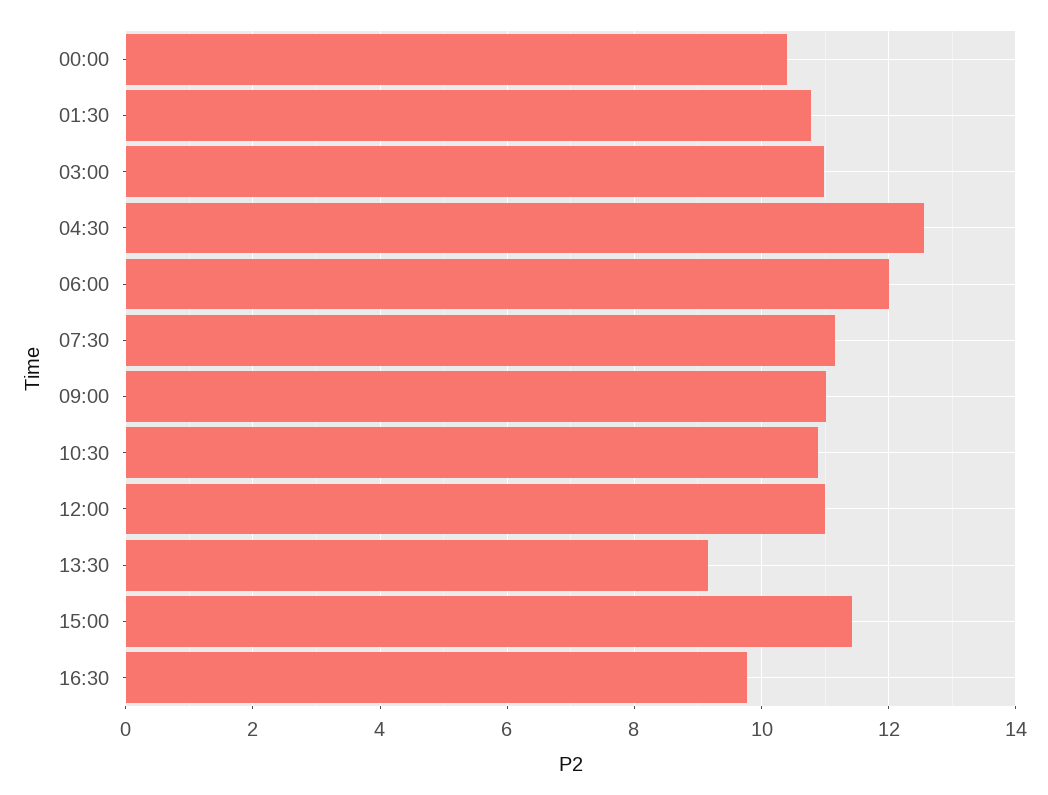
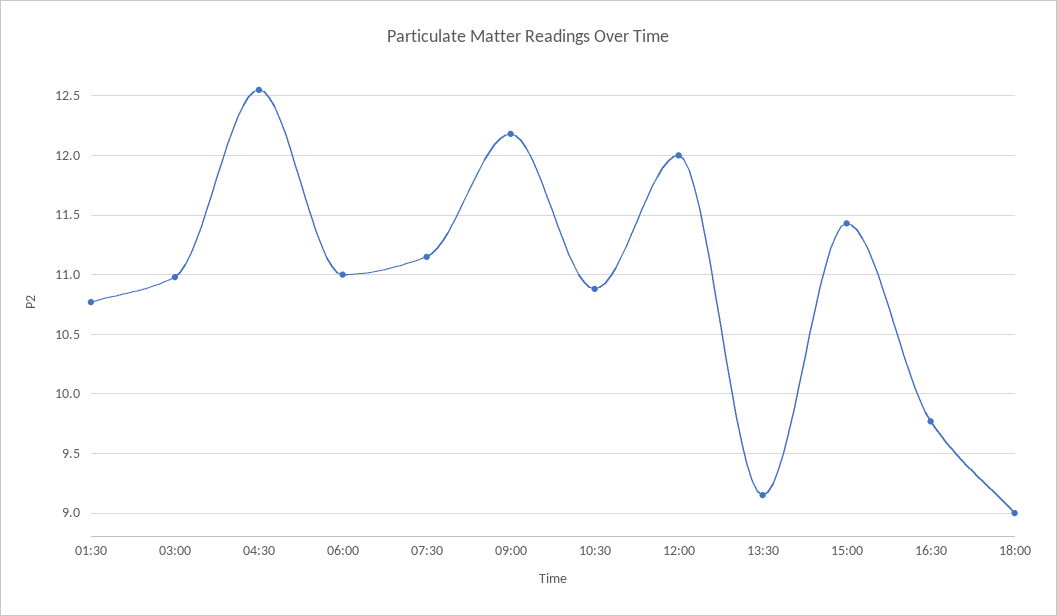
00:00: 10.4 -> none
06:00: 12 -> 11
09:00: 11 -> 12.2
12:00: 11 -> 12
18:00: none -> 9

